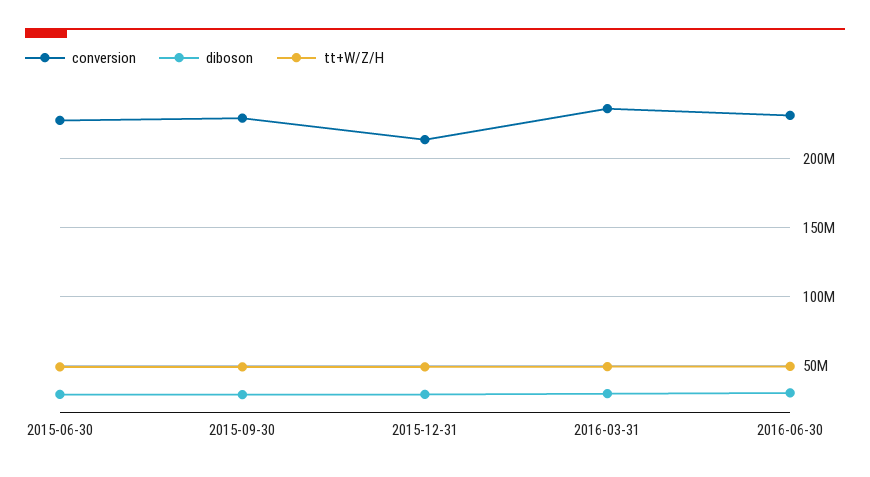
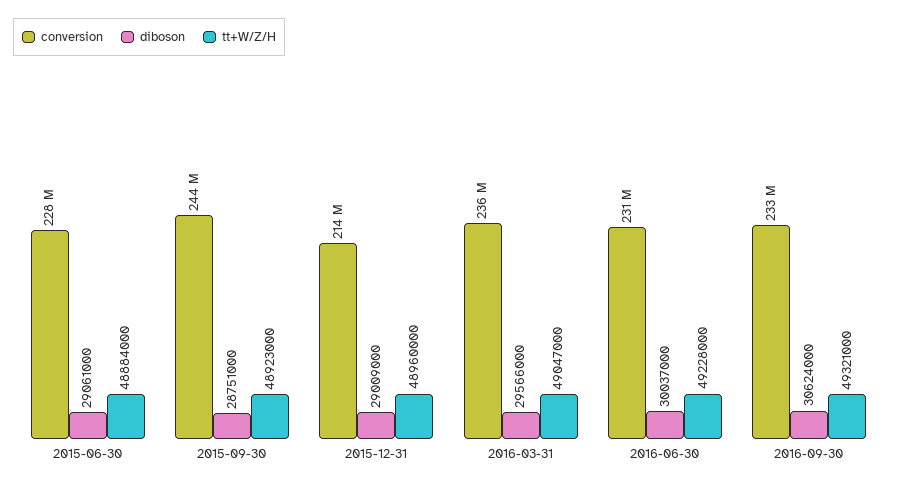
conversion, 2015-09-30: 230000000 -> 244000000
conversion, 2016-09-30: none -> 233000000
diboson, 2016-09-30: none -> 30624000
tt+W/Z/H, 2016-09-30: none -> 49321000

